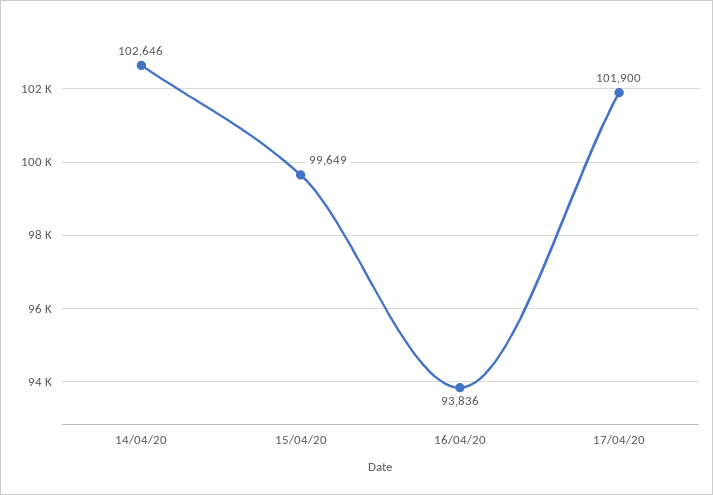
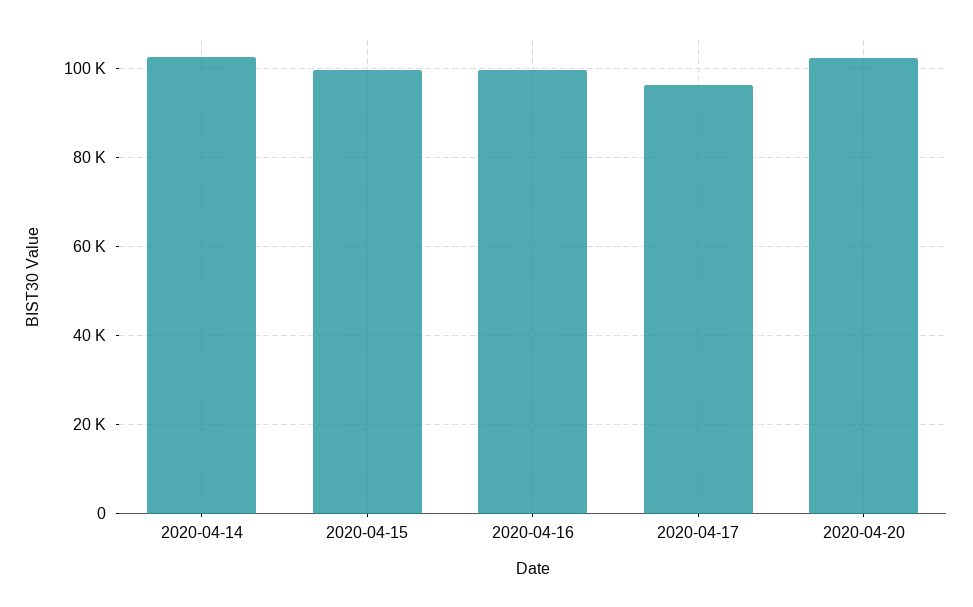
16/04/20: 93836 -> 100000
17/04/20: 101900 -> 96000
2020-04-20: none -> 102000

